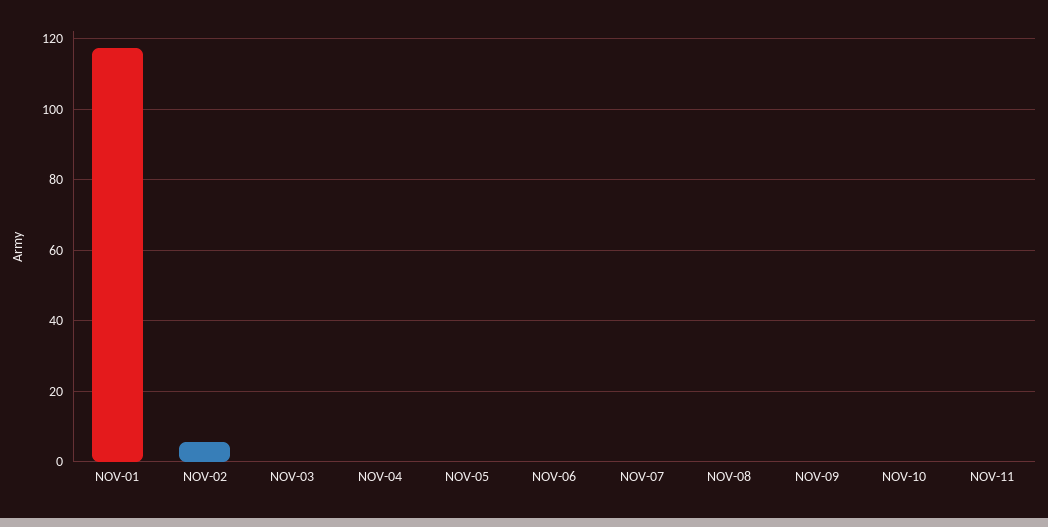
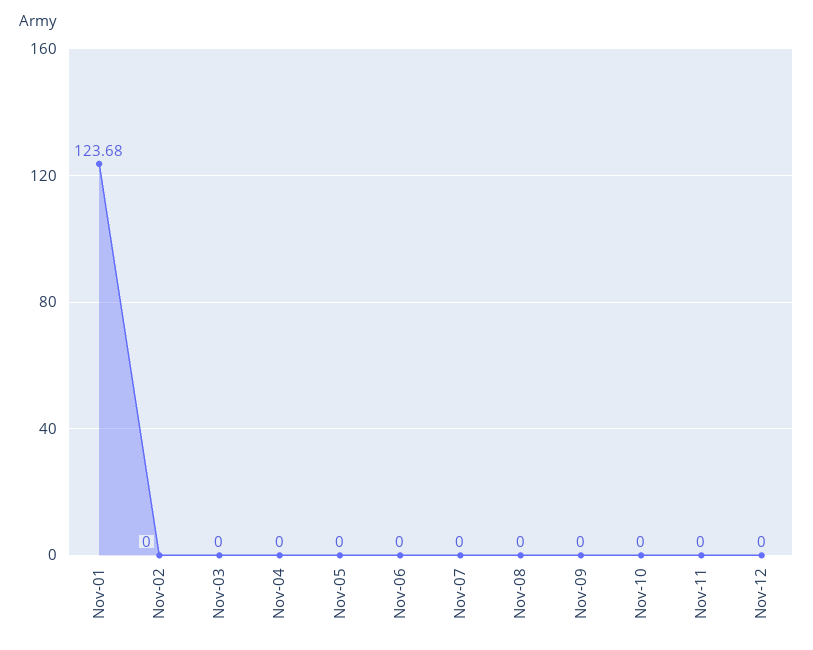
NOV-01: 118 -> 123.68
NOV-02: 6 -> 0
Nov-12: none -> 0

